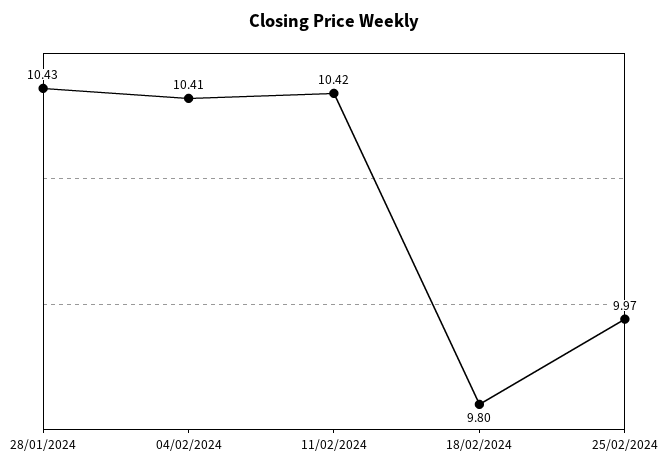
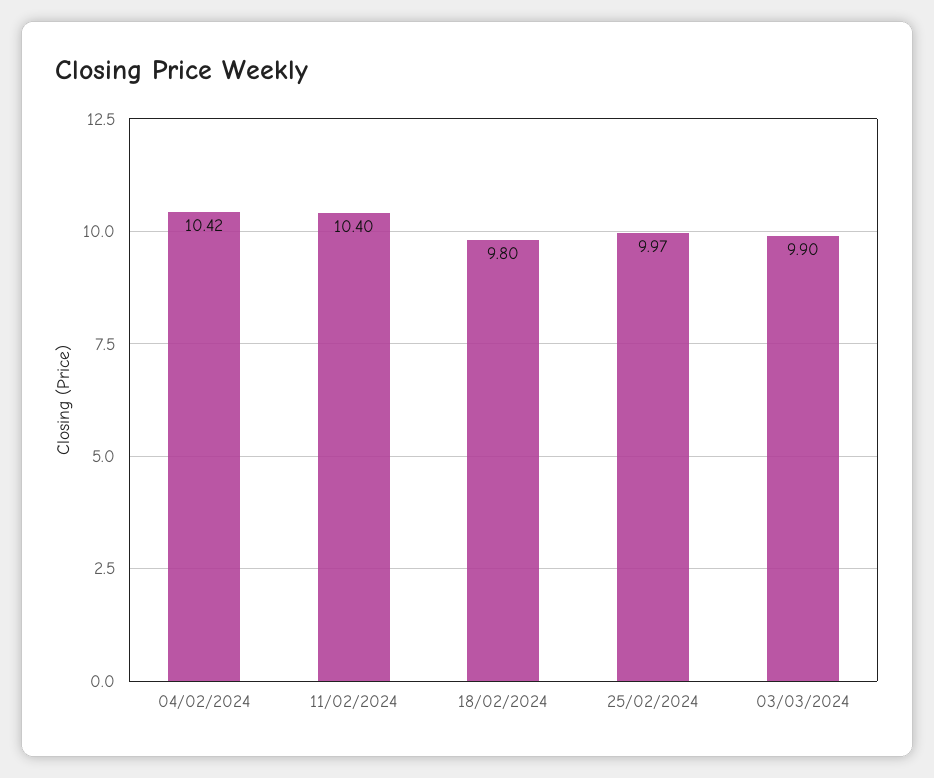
28/01/2024: 10.43 -> none
04/02/2024: 10.41 -> 10.42
11/02/2024: 10.42 -> 10.4
03/03/2024: none -> 9.9

